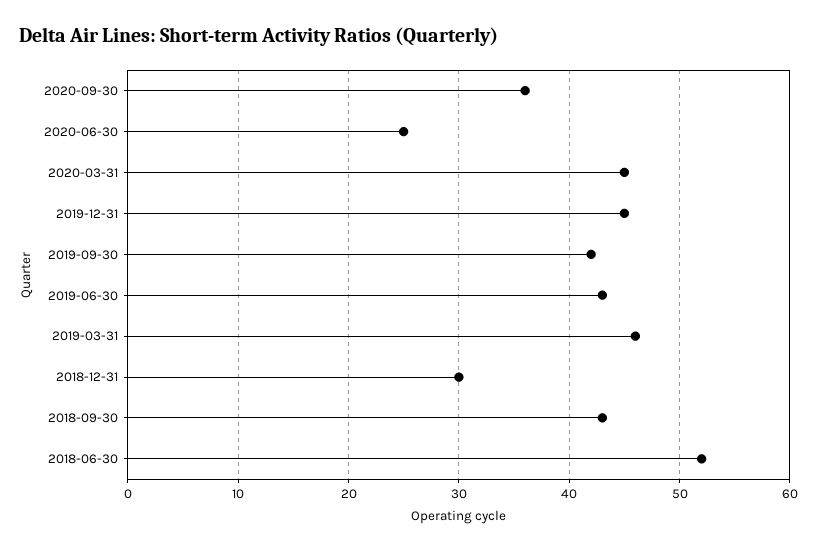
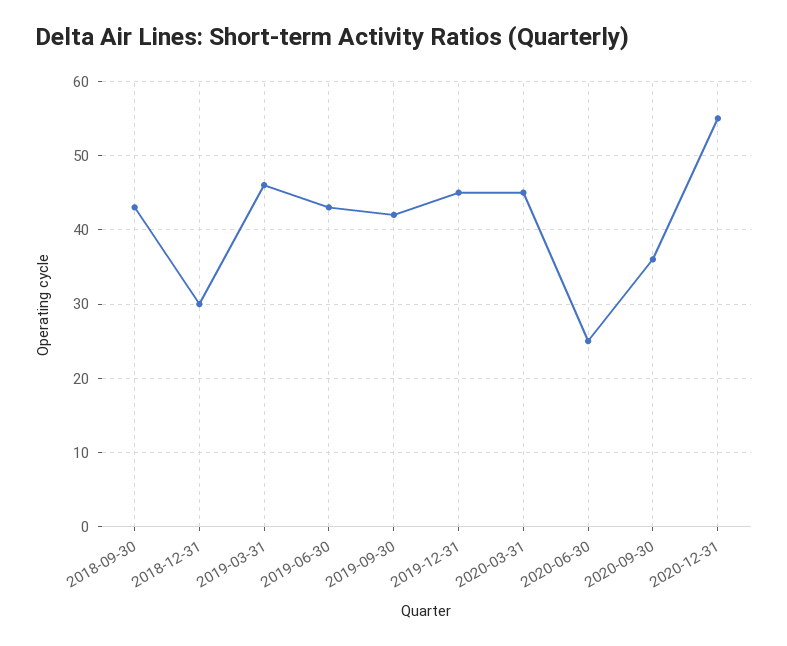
2018-06-30: 52 -> none
2020-12-31: none -> 55

